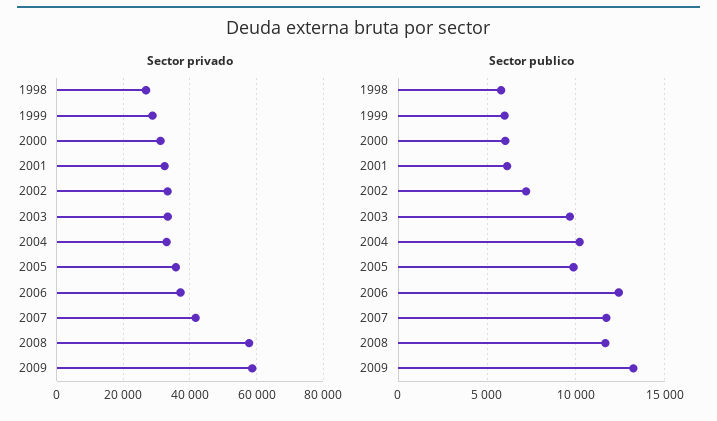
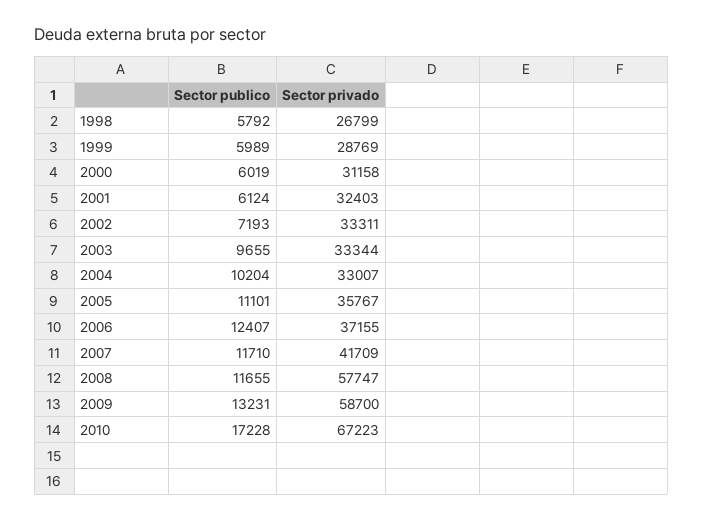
Sector publico, 2005: 10000 -> 11101
Sector publico, 2010: none -> 17228
Sector privado, 2010: none -> 67223

